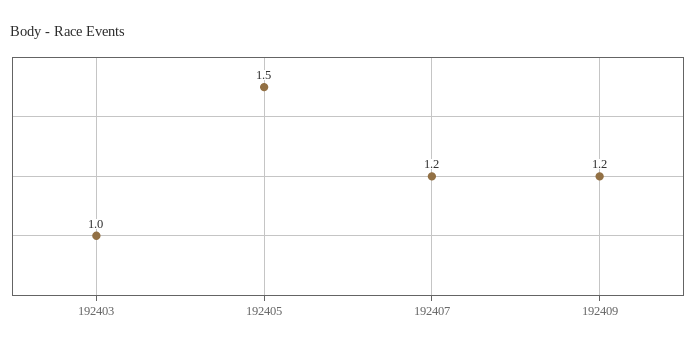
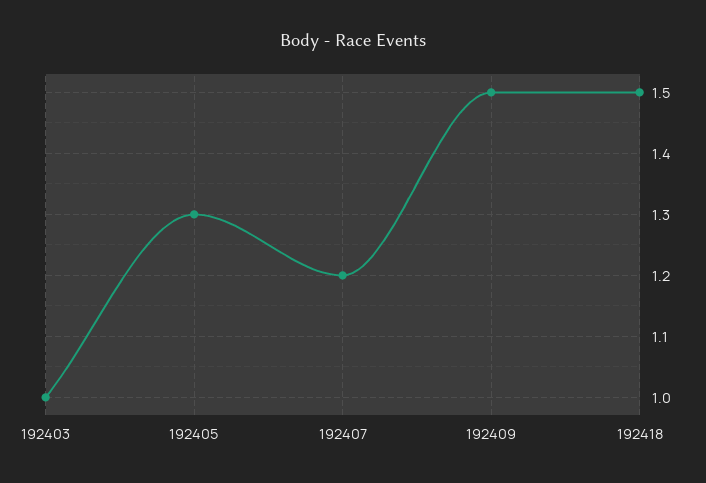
192405: 1.5 -> 1.3
192409: 1.2 -> 1.5
192418: none -> 1.5

